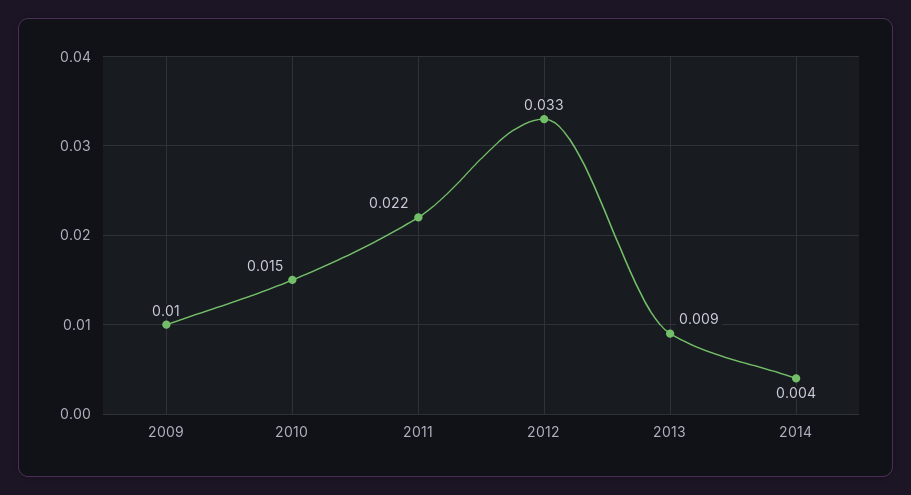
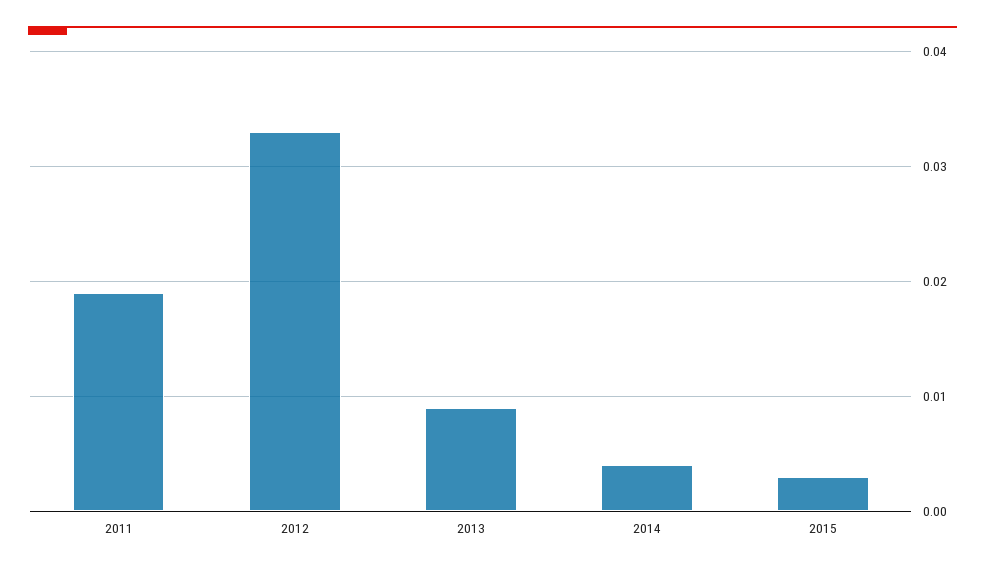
2009: 0.01 -> none
2010: 0.015 -> none
2011: 0.022 -> 0.019
2015: none -> 0.003

